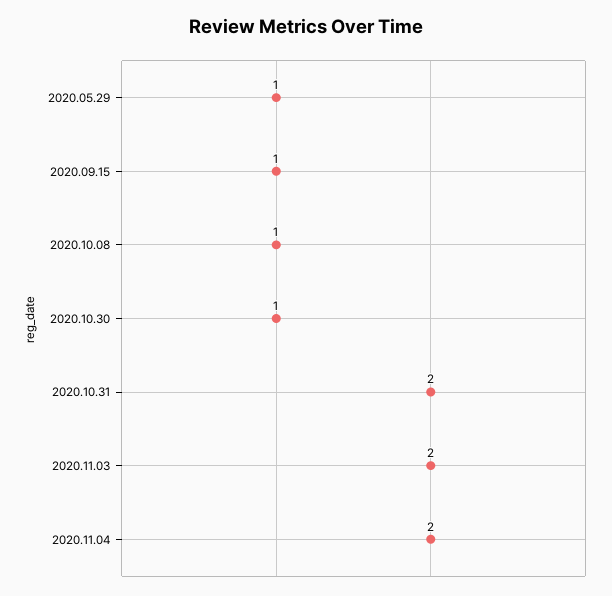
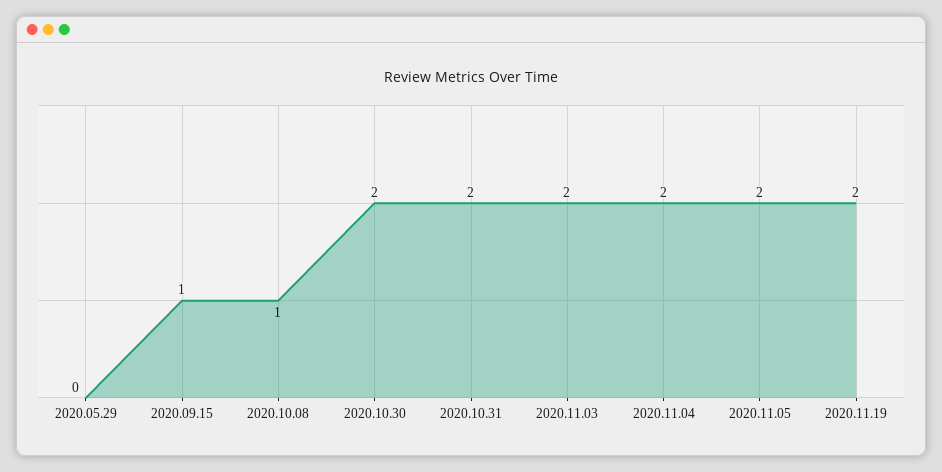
2020.05.29: 1 -> 0
2020.10.30: 1 -> 2
2020.11.05: none -> 2
2020.11.19: none -> 2

